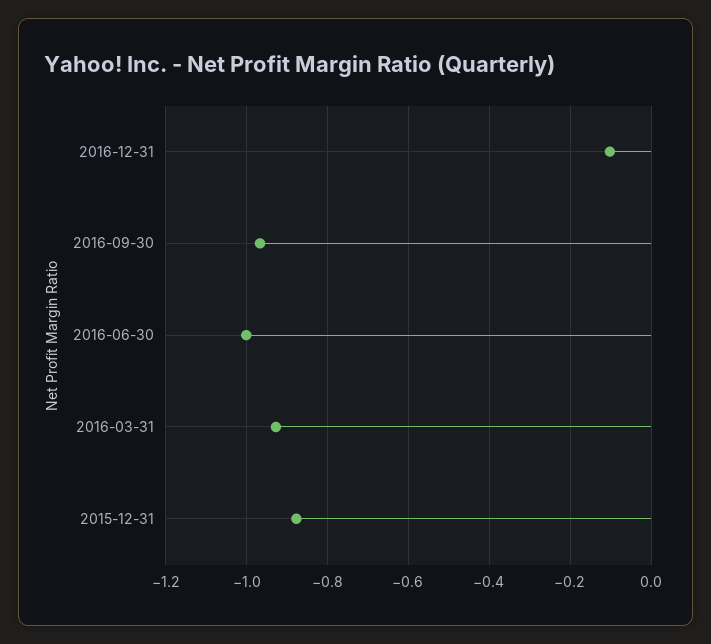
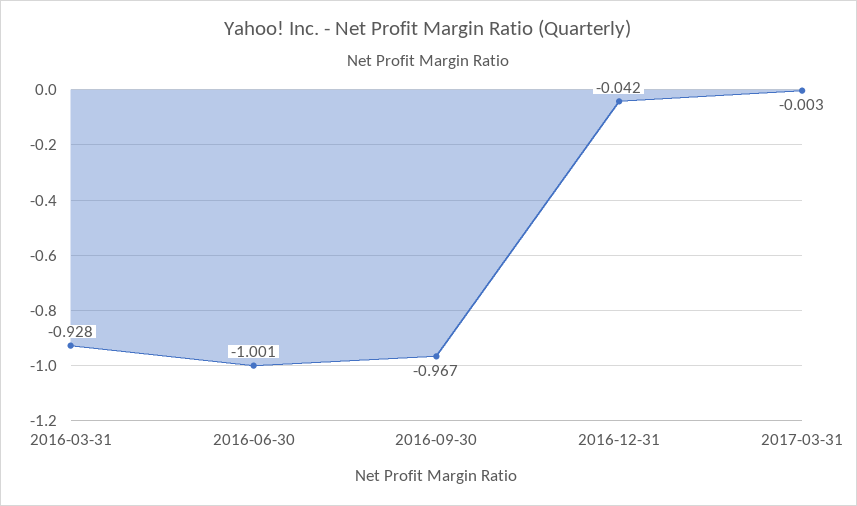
2016-12-31: -0.1 -> -0.042
2015-12-31: -0.88 -> none
2017-03-31: none -> -0.003

